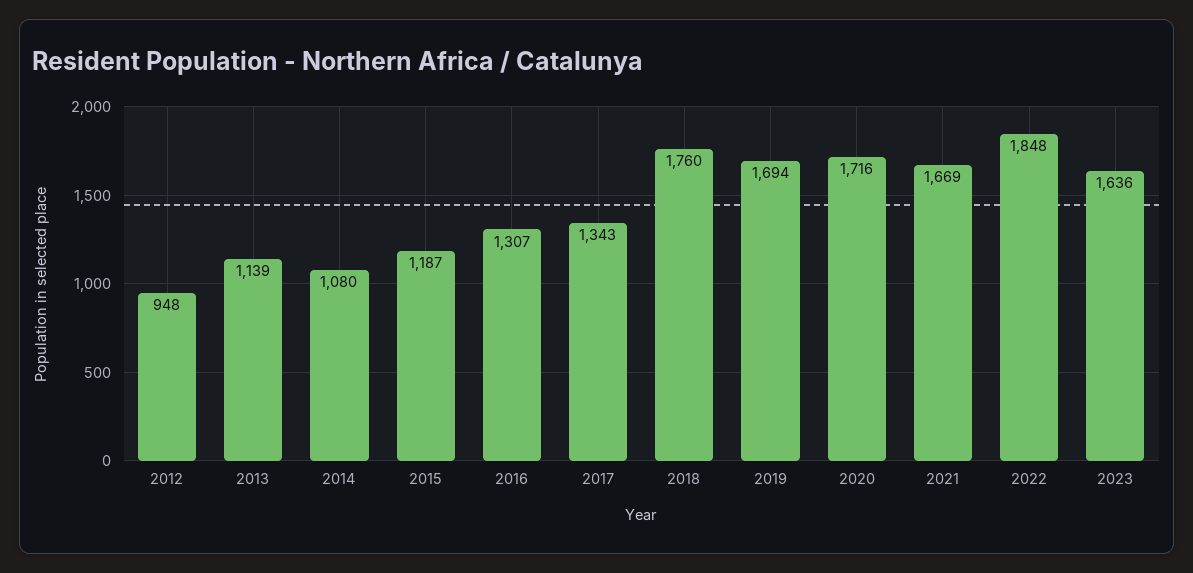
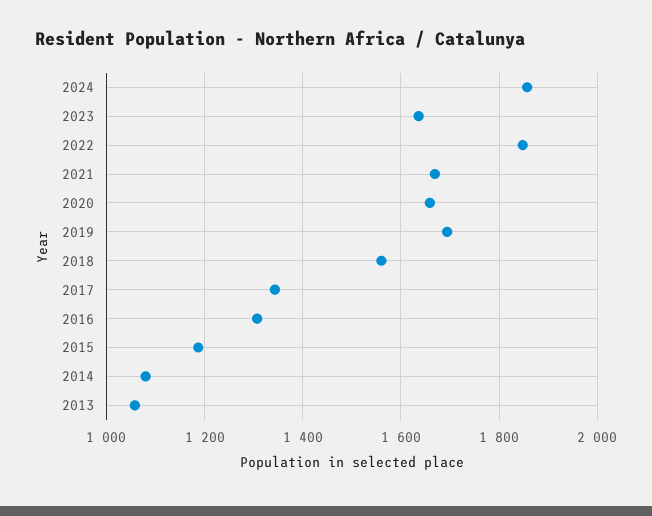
2012: 948 -> none
2013: 1139 -> 1060
2018: 1760 -> 1560
2020: 1716 -> 1660
2024: none -> 1860

